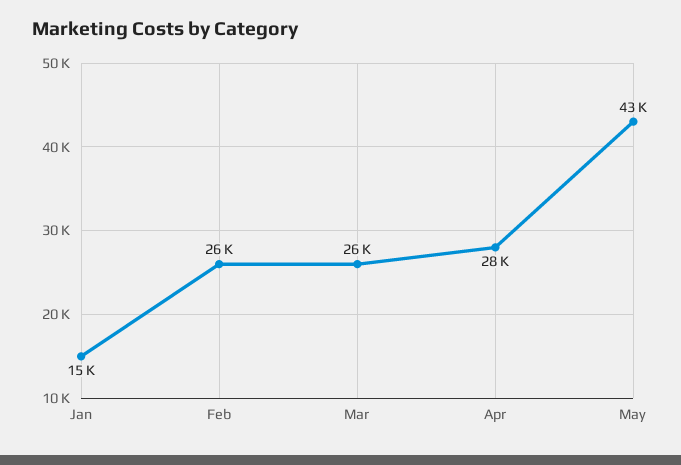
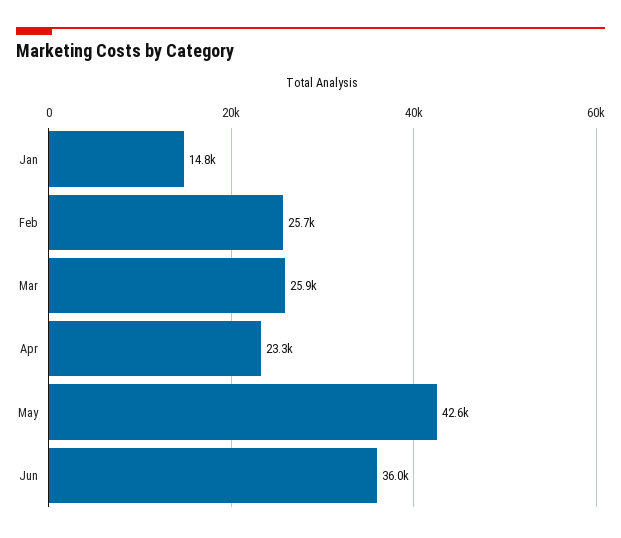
Apr: 28000 -> 23300
Jun: none -> 36000

